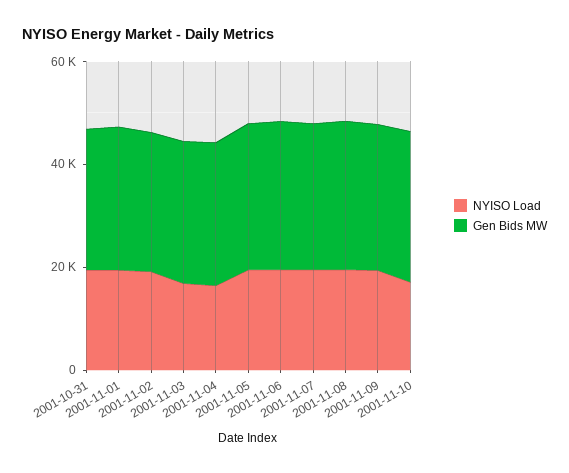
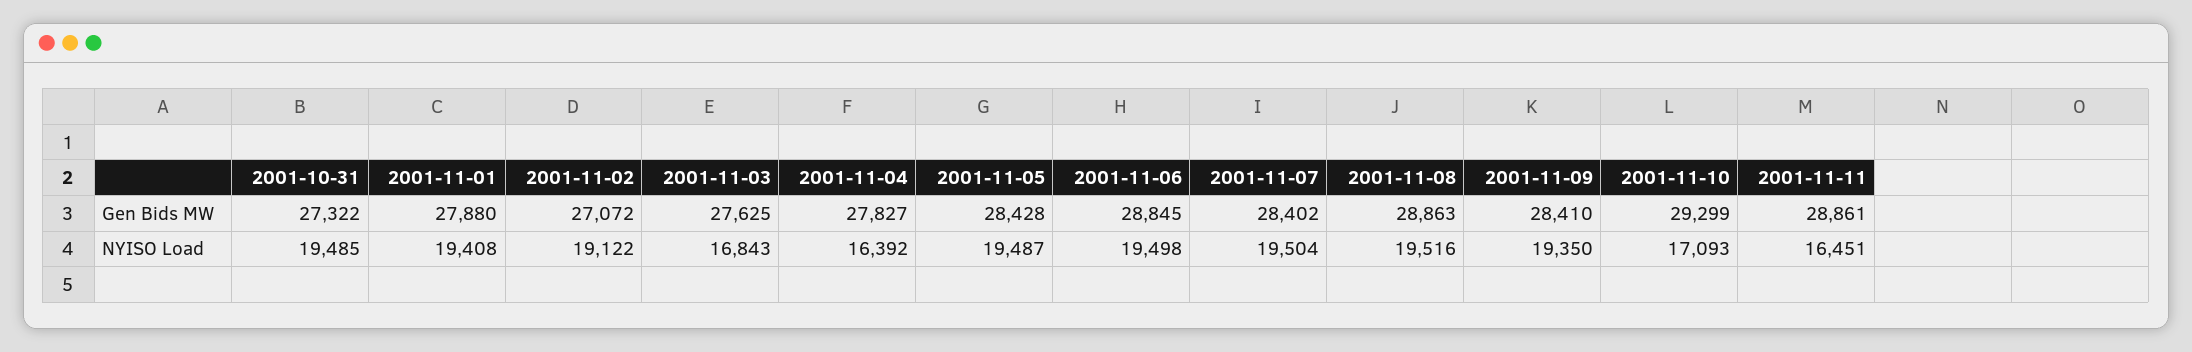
Gen Bids MW, 2001-11-11: none -> 28861
NYISO Load, 2001-11-11: none -> 16451

